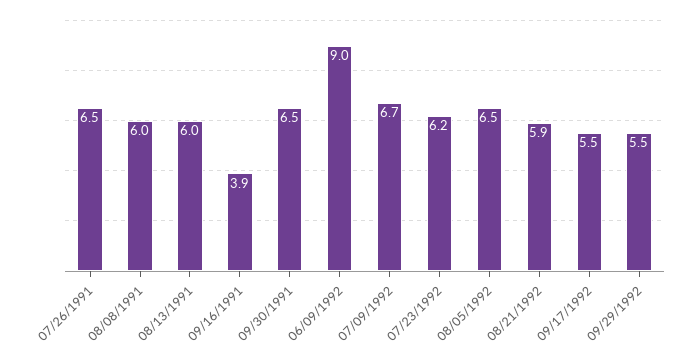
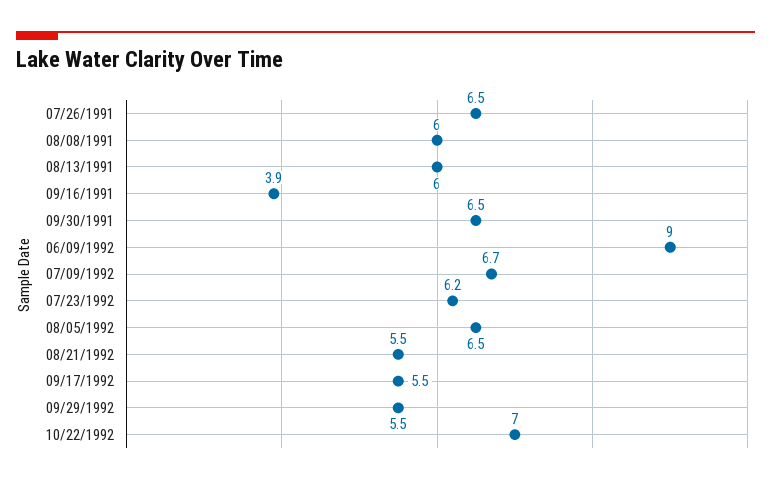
08/21/1992: 5.9 -> 5.5
10/22/1992: none -> 7

